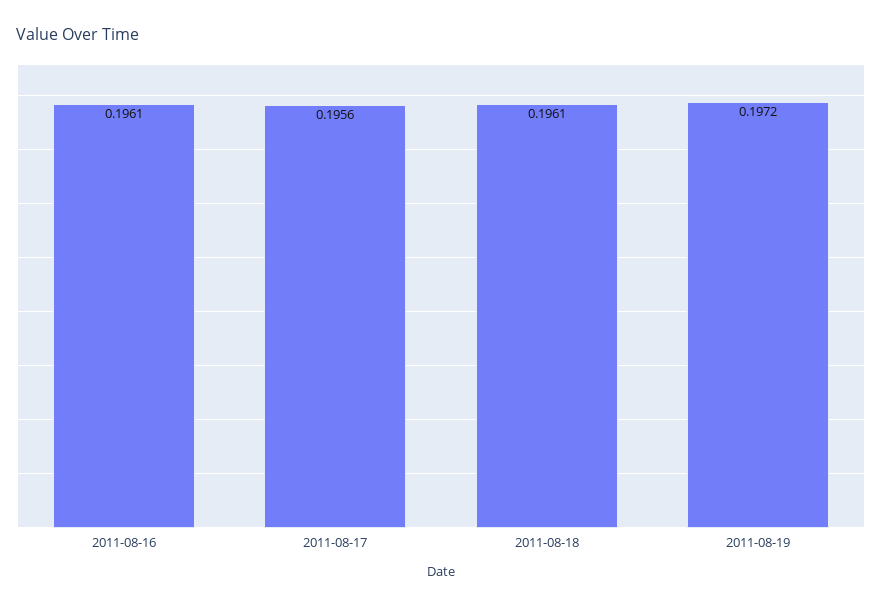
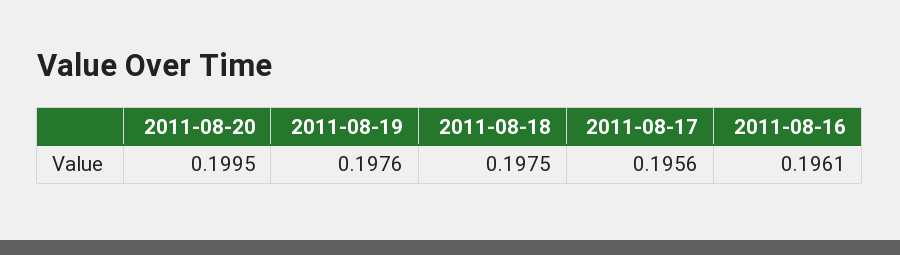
2011-08-18: 0.1961 -> 0.1975
2011-08-19: 0.1972 -> 0.1976
2011-08-20: none -> 0.1995

